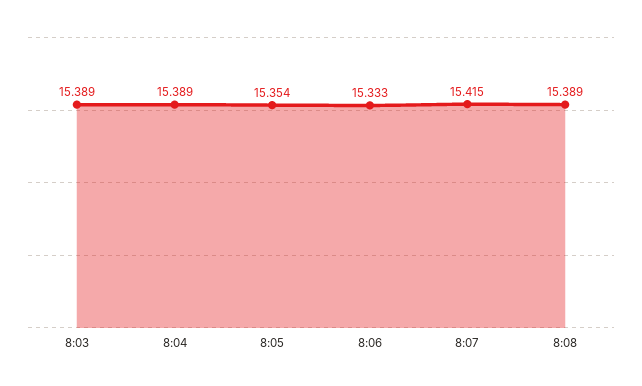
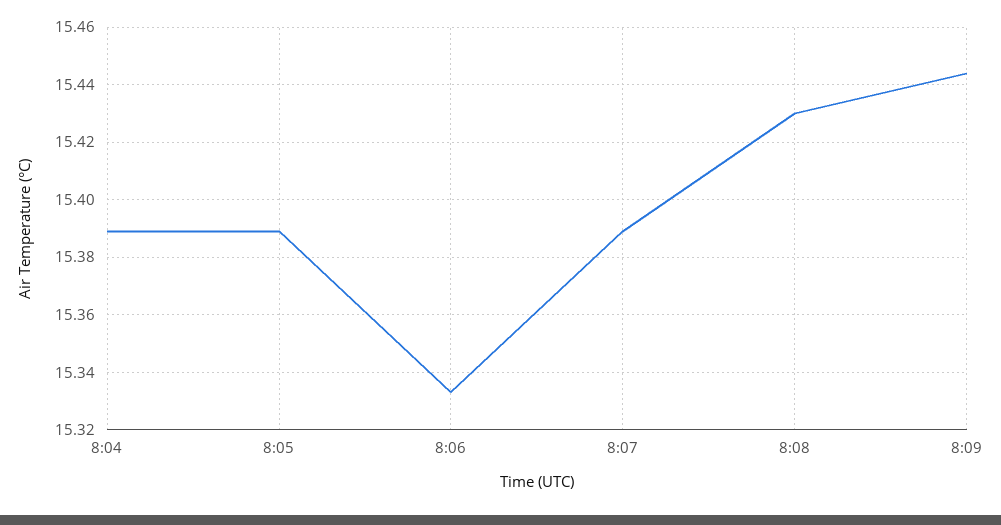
8:03: 15.389 -> none
8:05: 15.354 -> 15.39
8:07: 15.415 -> 15.39
8:08: 15.389 -> 15.43
8:09: none -> 15.445

